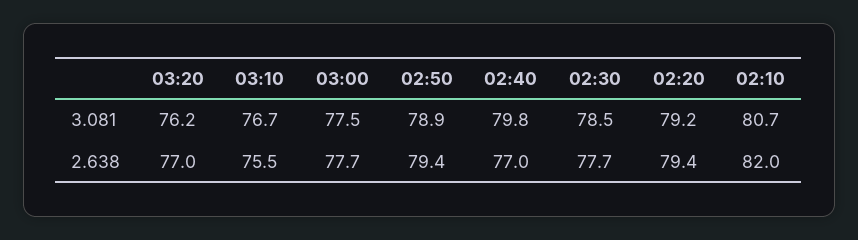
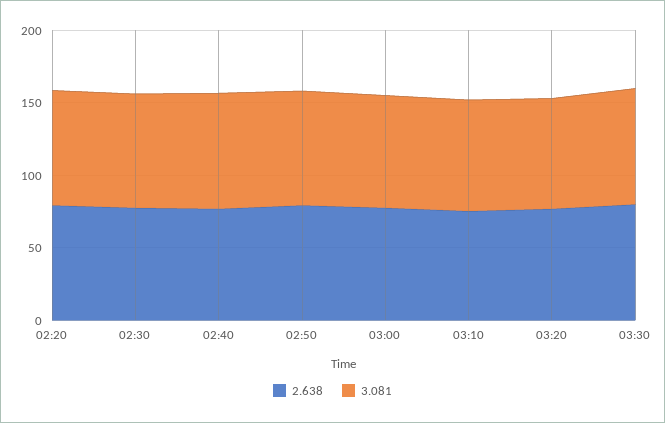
3.081, 02:10: 80.7 -> none
2.638, 02:10: 82 -> none
2.638, 03:30: none -> 80
3.081, 03:30: none -> 80

